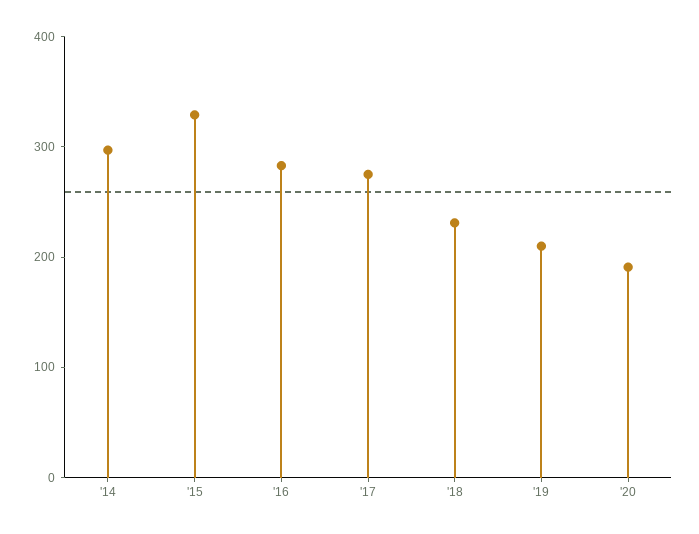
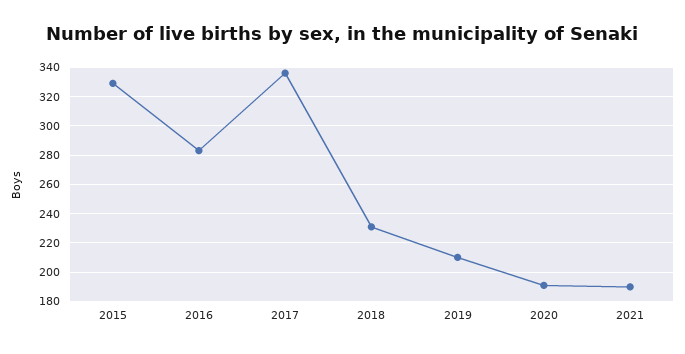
'14: 300 -> none
'17: 280 -> 335
2021: none -> 190

